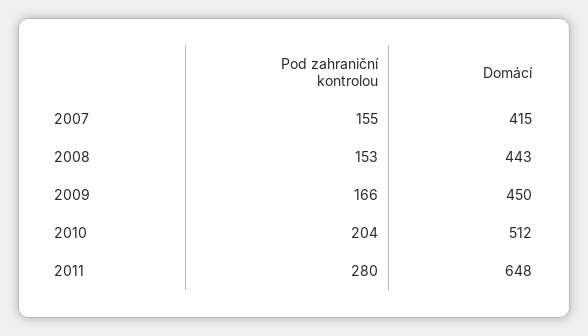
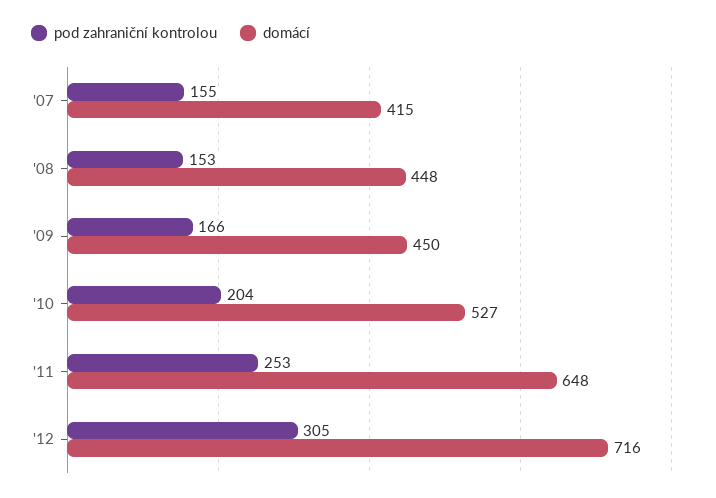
Domácí, 2008: 443 -> 448
Domácí, 2010: 512 -> 527
Pod zahraniční kontrolou, 2011: 280 -> 253
Pod zahraniční kontrolou, '12: none -> 305
Domácí, '12: none -> 716

